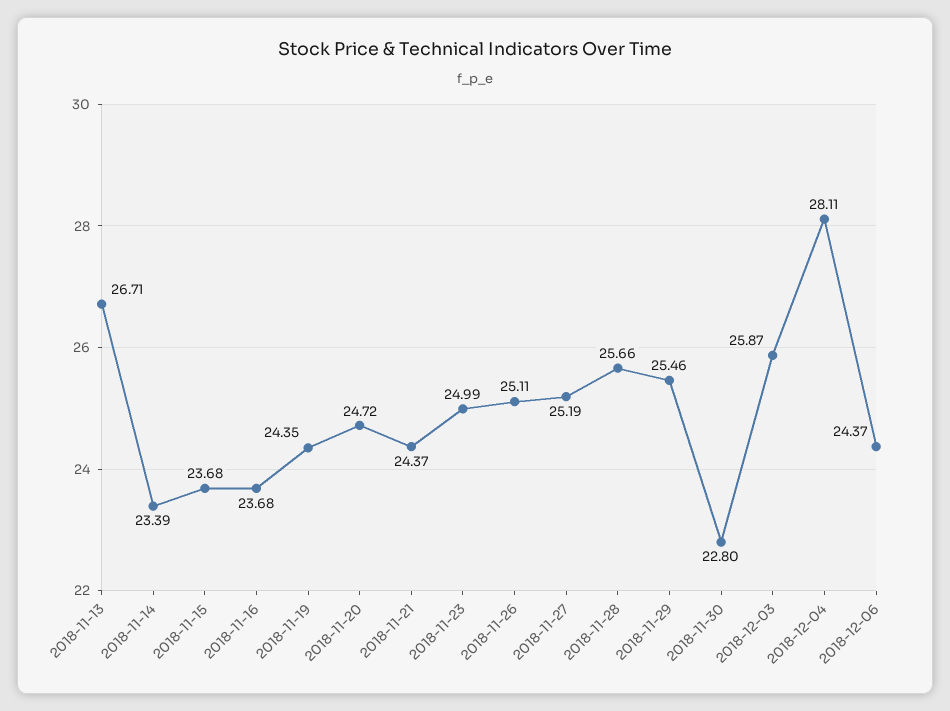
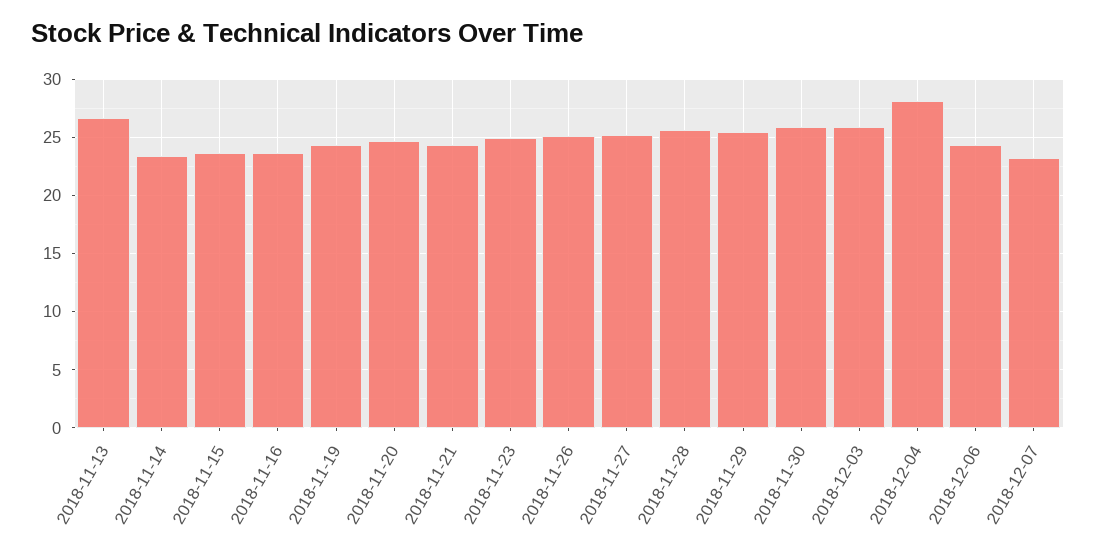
2018-11-30: 22.8 -> 26
2018-12-07: none -> 23

